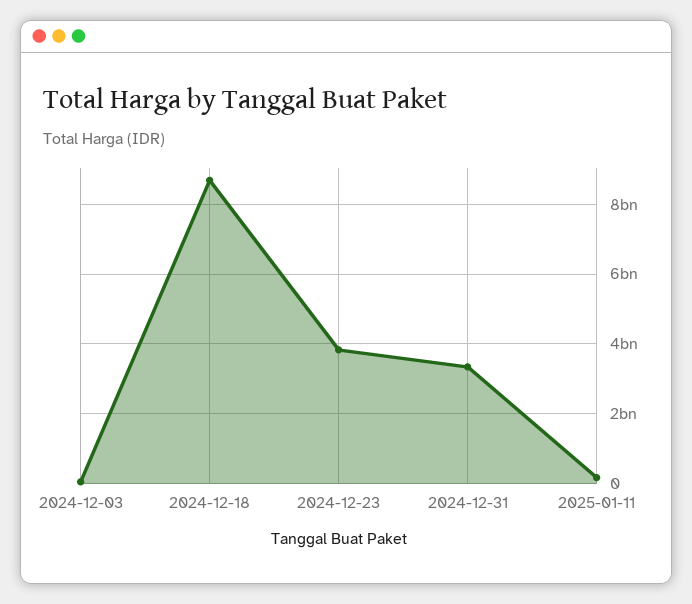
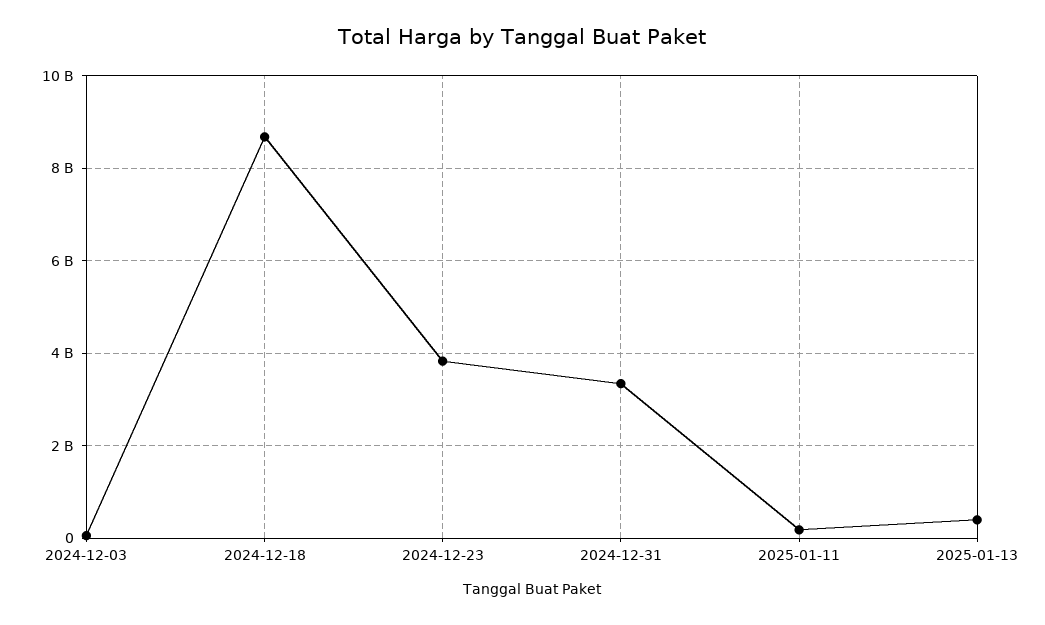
2025-01-13: none -> 400000000

